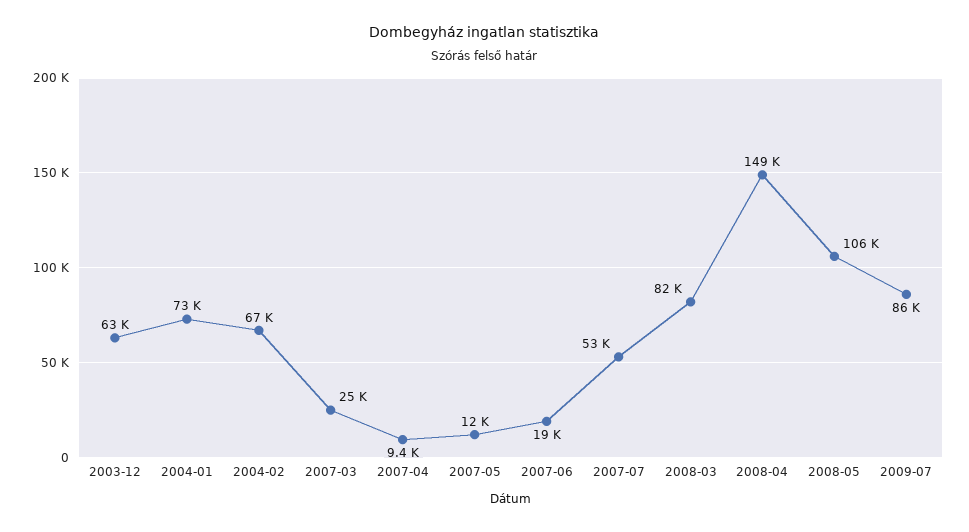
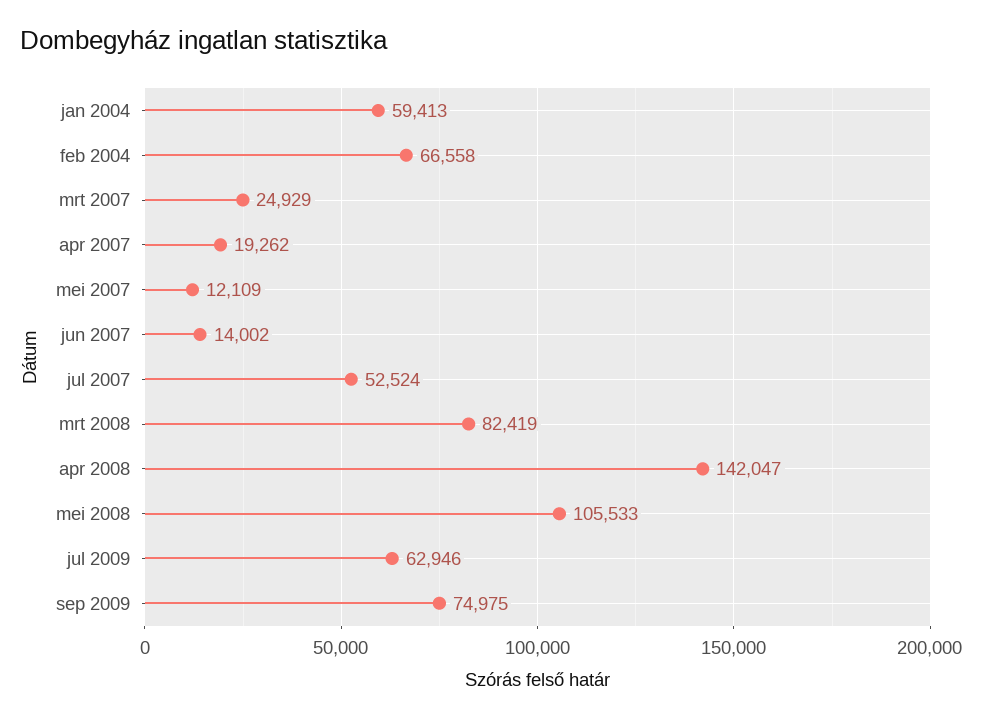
2003-12: 63000 -> none
2004-01: 73000 -> 59413
2007-04: 9400 -> 19262
2007-06: 19000 -> 14002
2008-04: 149000 -> 142047
2009-07: 86000 -> 62946
sep 2009: none -> 74975

